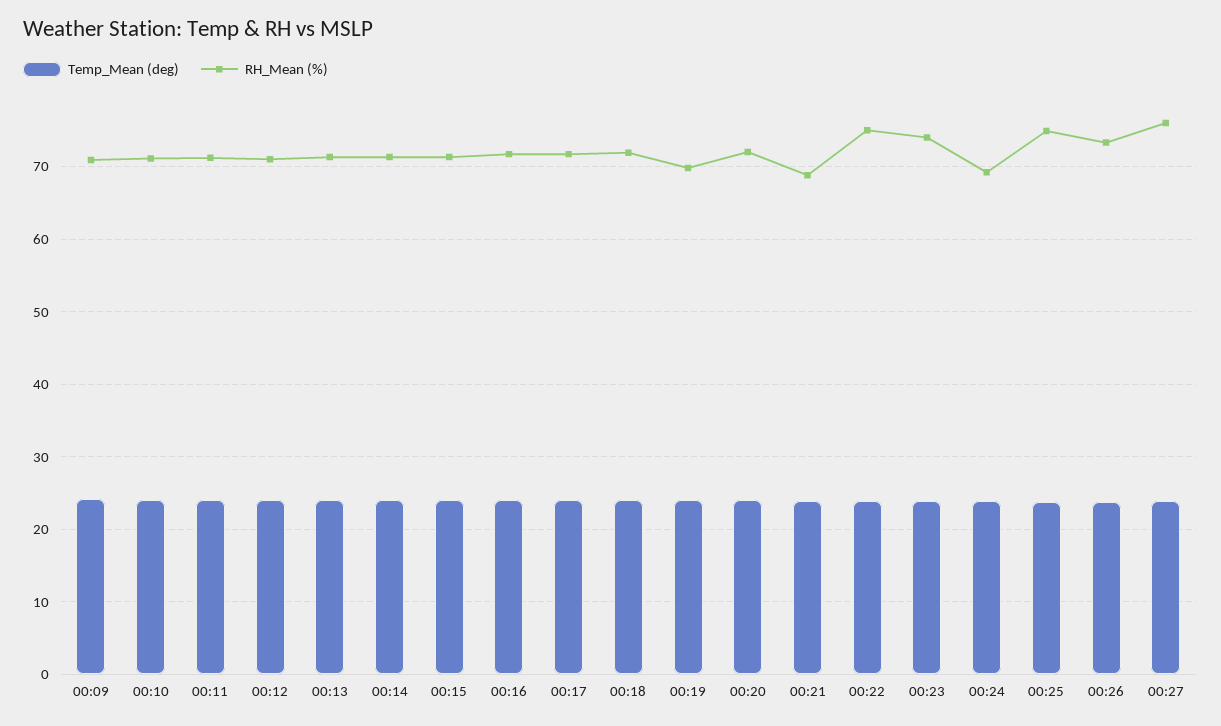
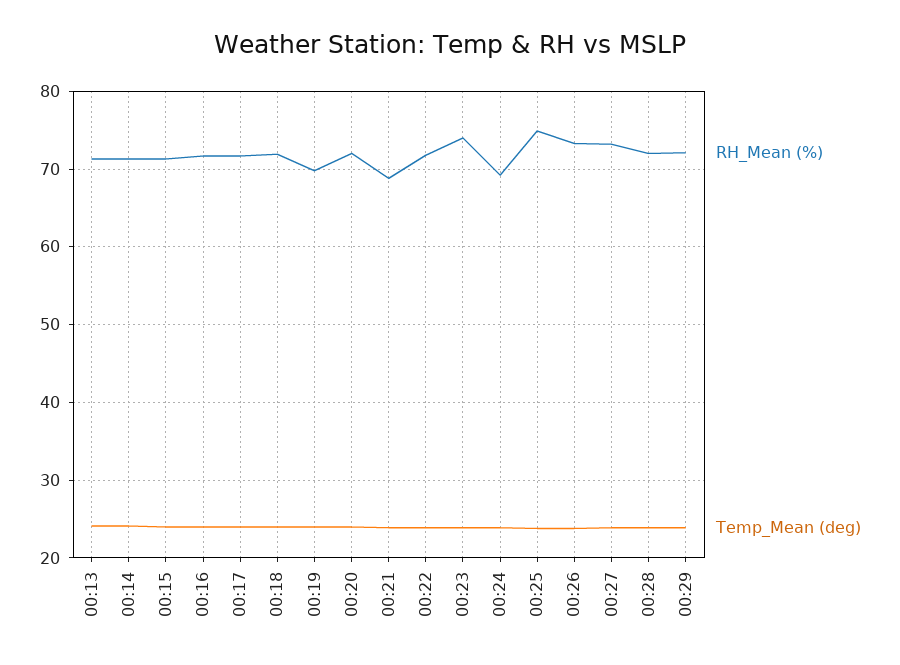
Temp_Mean (deg), 00:09: 24 -> none
RH_Mean (%), 00:09: 71 -> none
Temp_Mean (deg), 00:10: 24 -> none
RH_Mean (%), 00:10: 71 -> none
Temp_Mean (deg), 00:11: 24 -> none
RH_Mean (%), 00:11: 71 -> none
Temp_Mean (deg), 00:12: 24 -> none
RH_Mean (%), 00:12: 71 -> none
RH_Mean (%), 00:22: 75 -> 72
RH_Mean (%), 00:27: 76 -> 73
RH_Mean (%), 00:28: none -> 72
Temp_Mean (deg), 00:28: none -> 24
RH_Mean (%), 00:29: none -> 72
Temp_Mean (deg), 00:29: none -> 24

